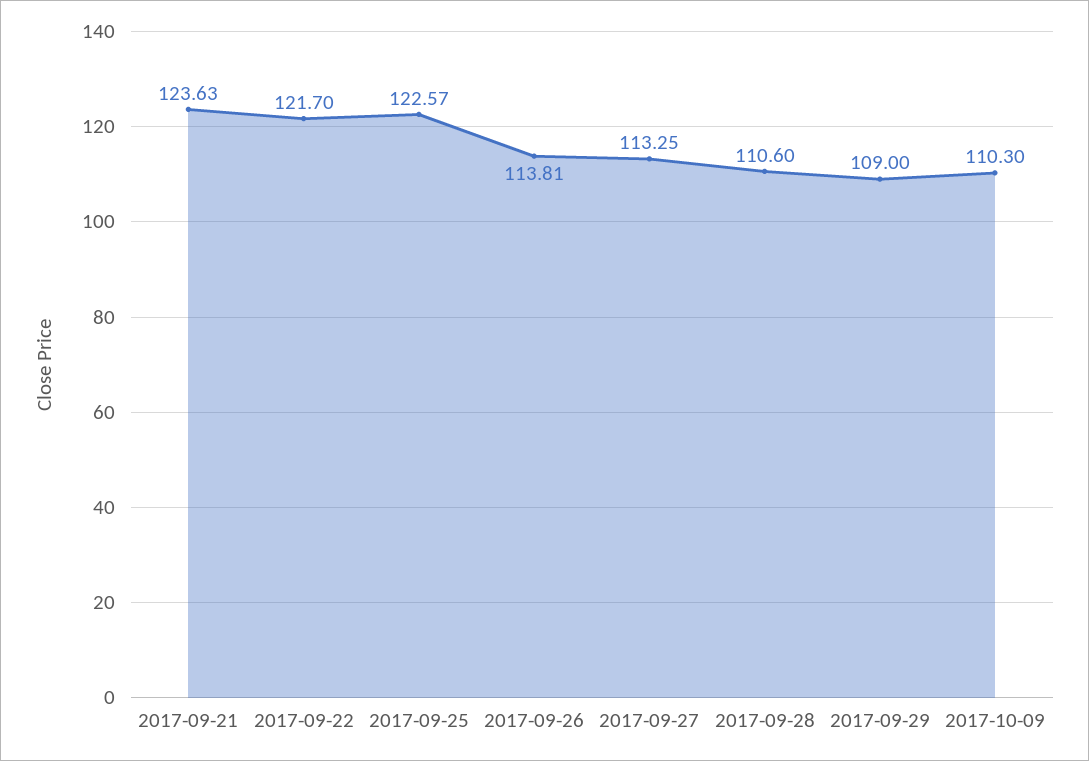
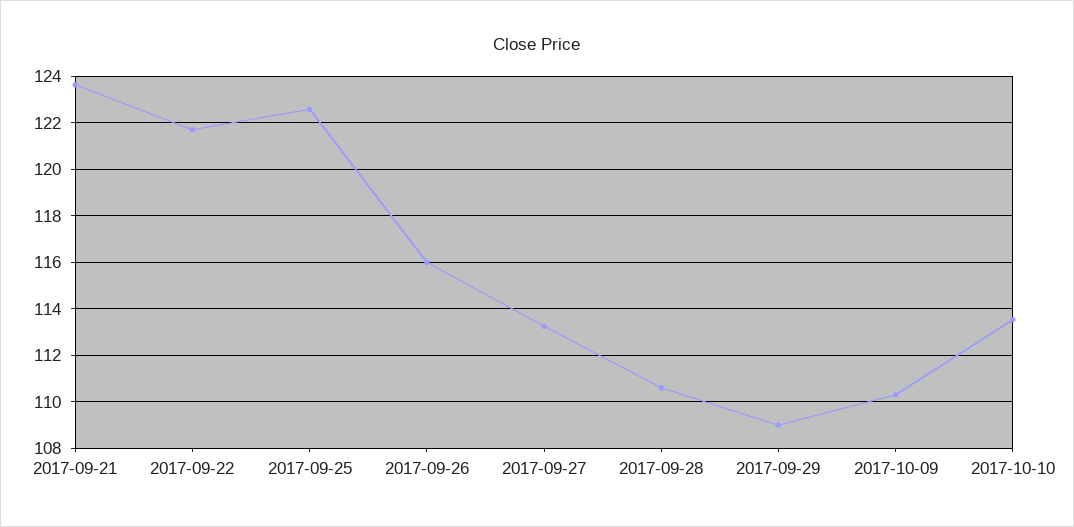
2017-09-26: 113.81 -> 116
2017-10-10: none -> 113.5

